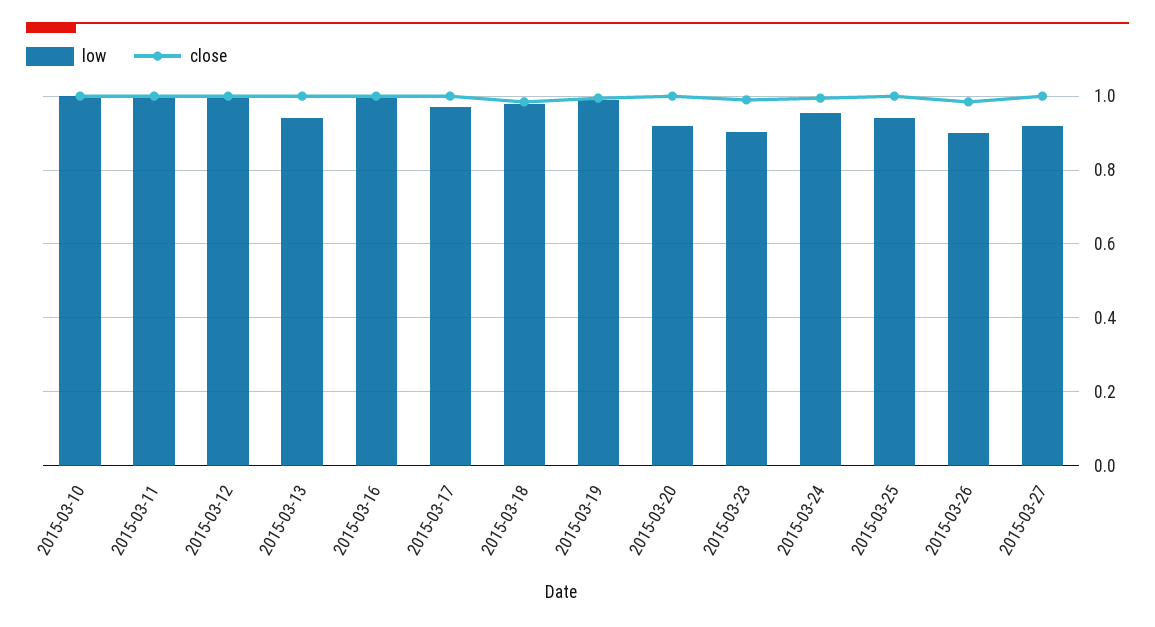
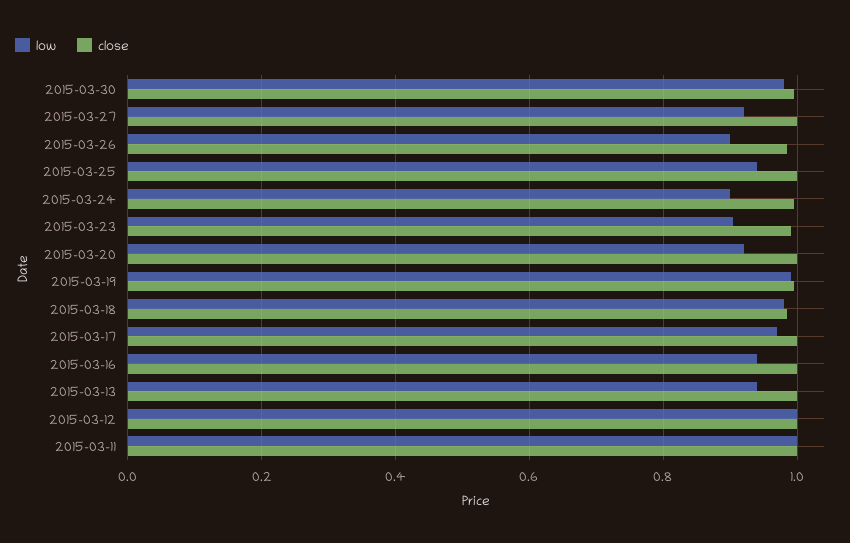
low, 2015-03-10: 1 -> none
close, 2015-03-10: 1 -> none
low, 2015-03-16: 1 -> 0.94
low, 2015-03-24: 0.96 -> 0.9
low, 2015-03-30: none -> 0.98
close, 2015-03-30: none -> 1

